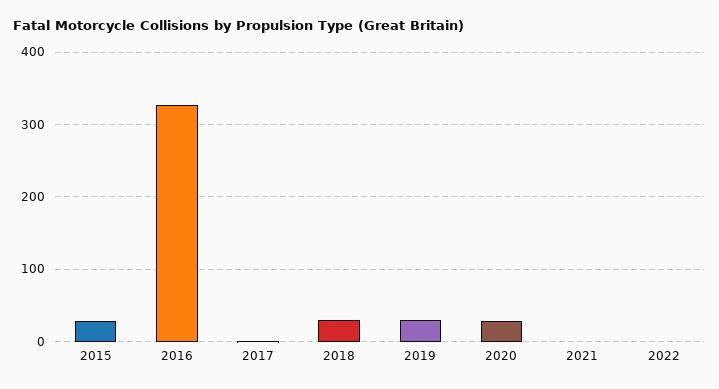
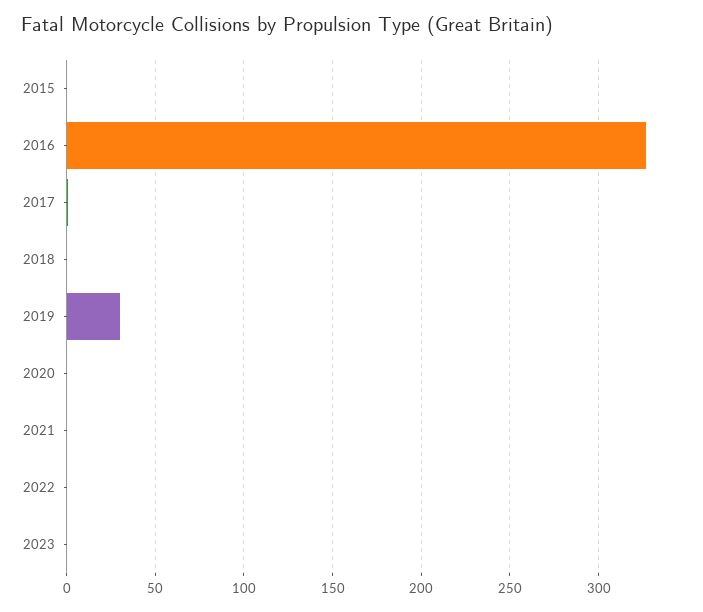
2015: 30 -> 0
2018: 30 -> 0
2020: 30 -> 0
2023: none -> 0

